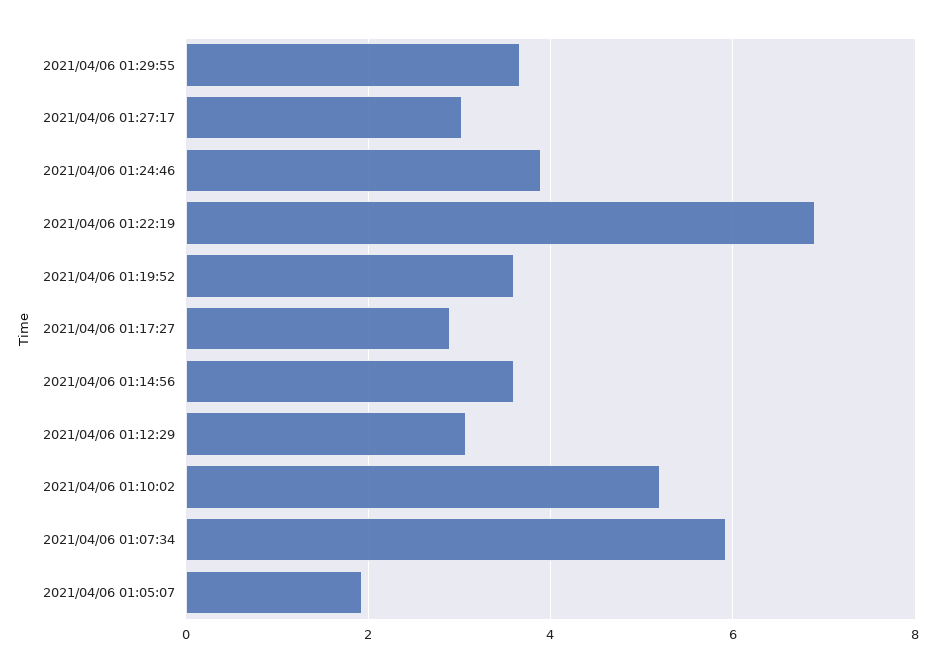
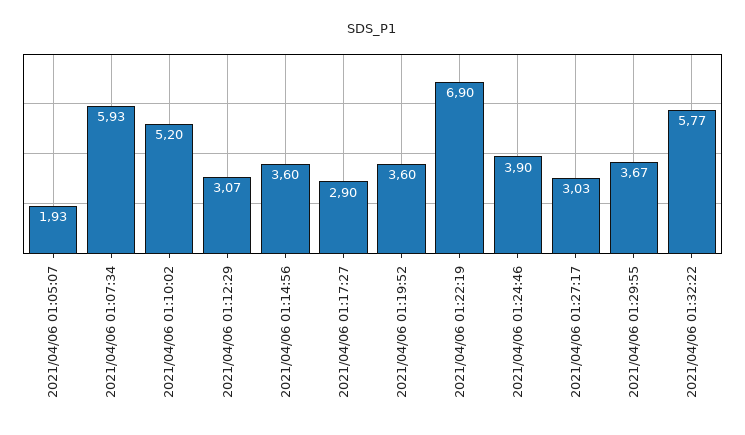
2021/04/06 01:32:22: none -> 5.77

